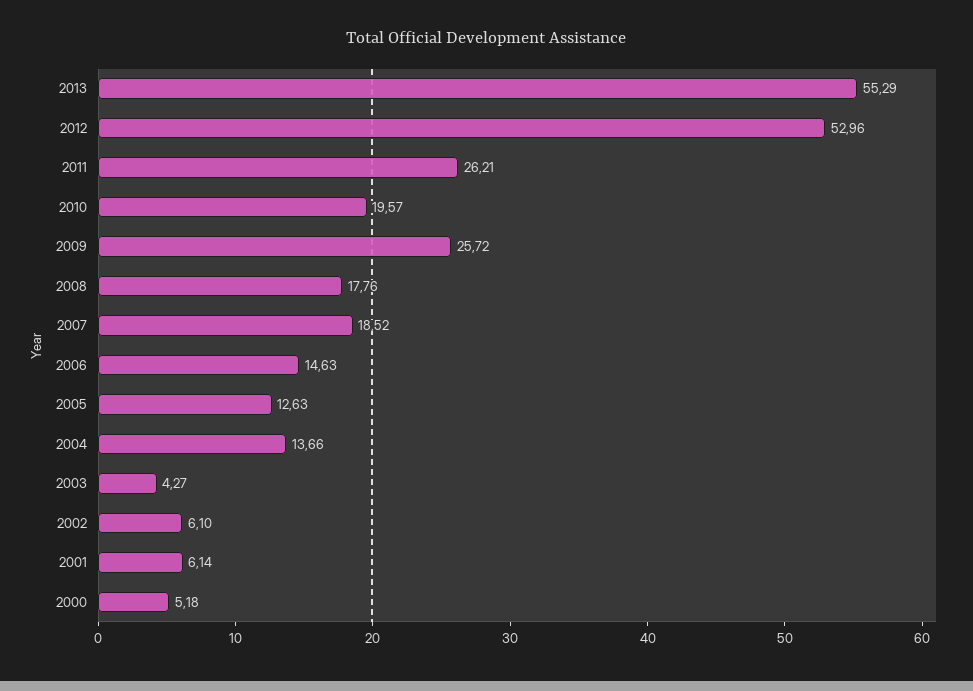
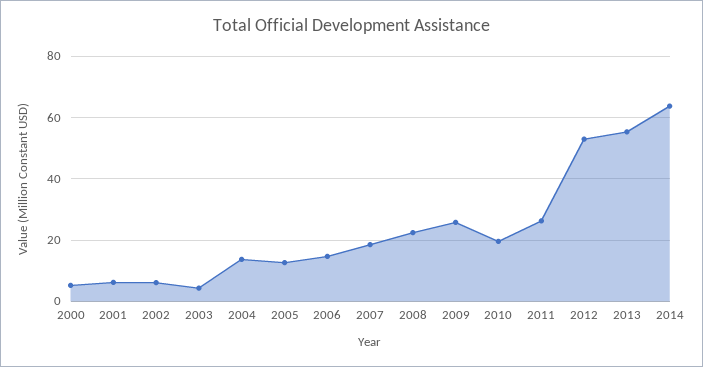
2008: 17.76 -> 22
2014: none -> 64

